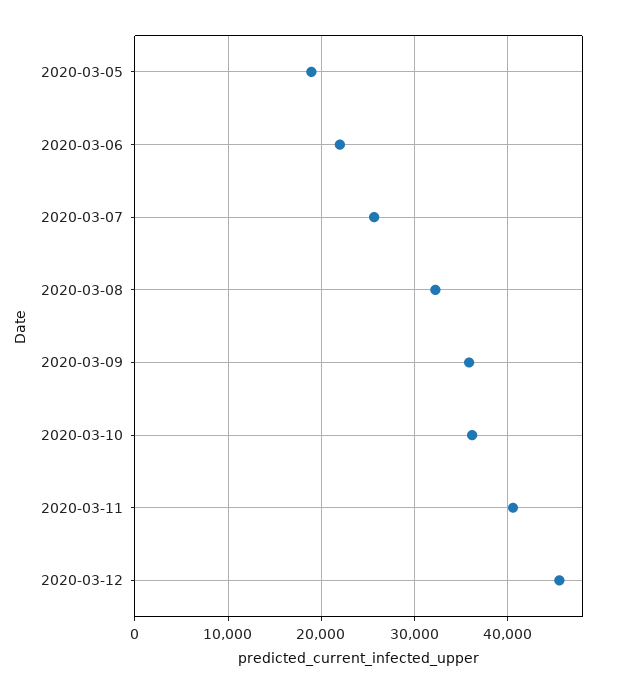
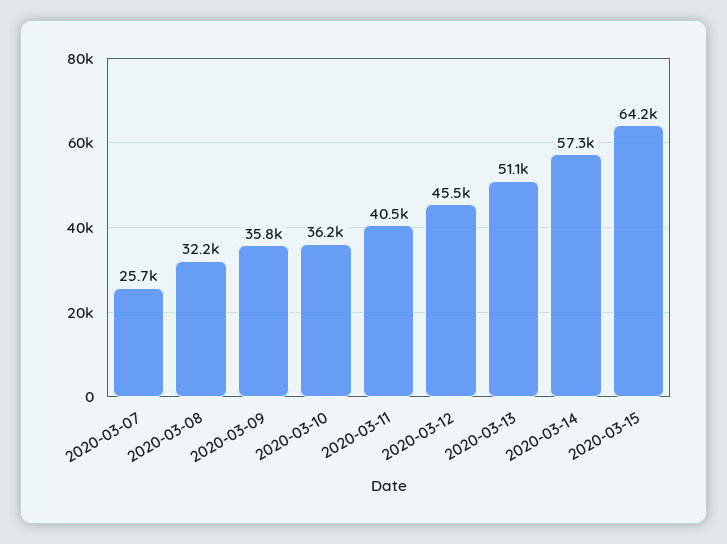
2020-03-05: 19000 -> none
2020-03-06: 22000 -> none
2020-03-13: none -> 51100
2020-03-14: none -> 57300
2020-03-15: none -> 64200

